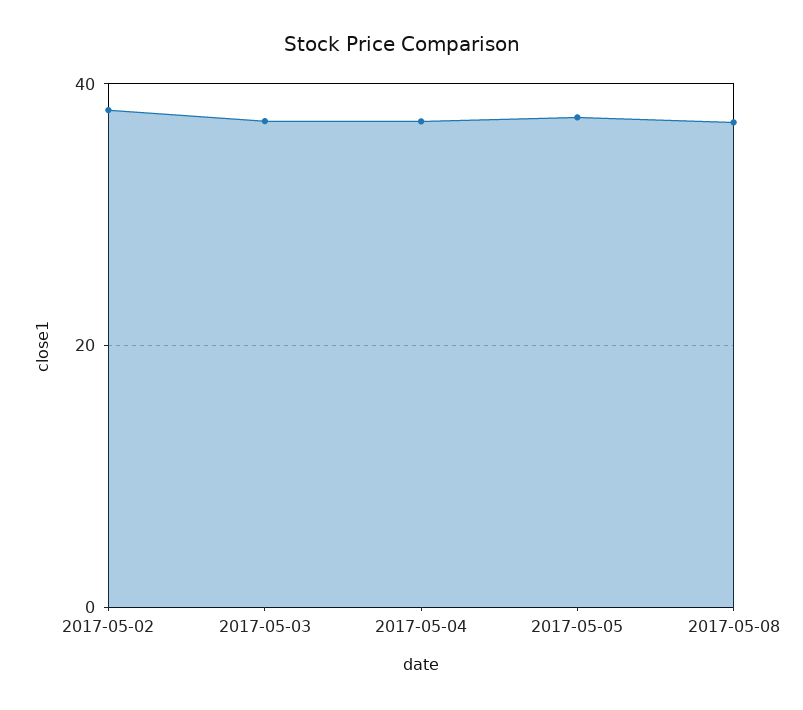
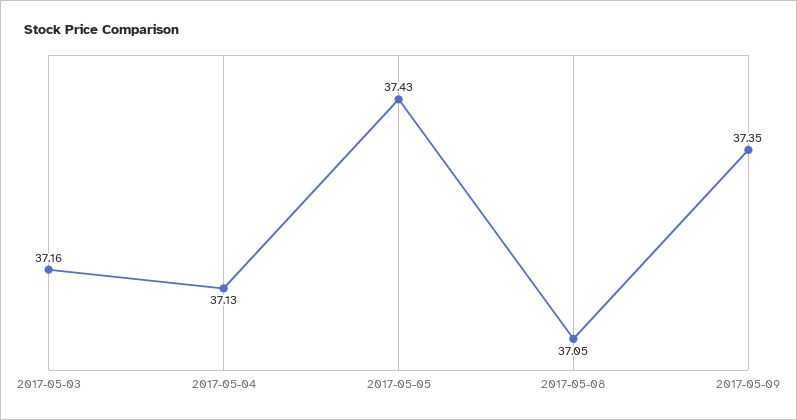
2017-05-02: 38 -> none
2017-05-09: none -> 37.35

